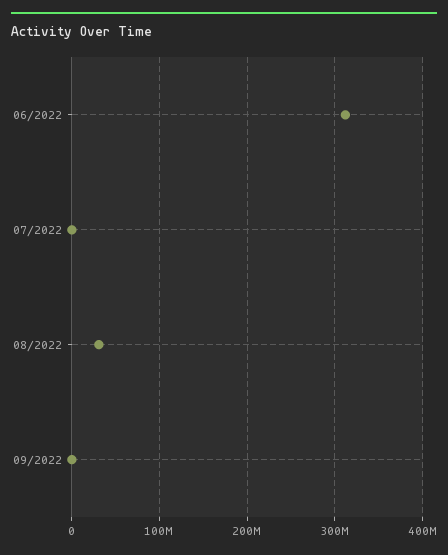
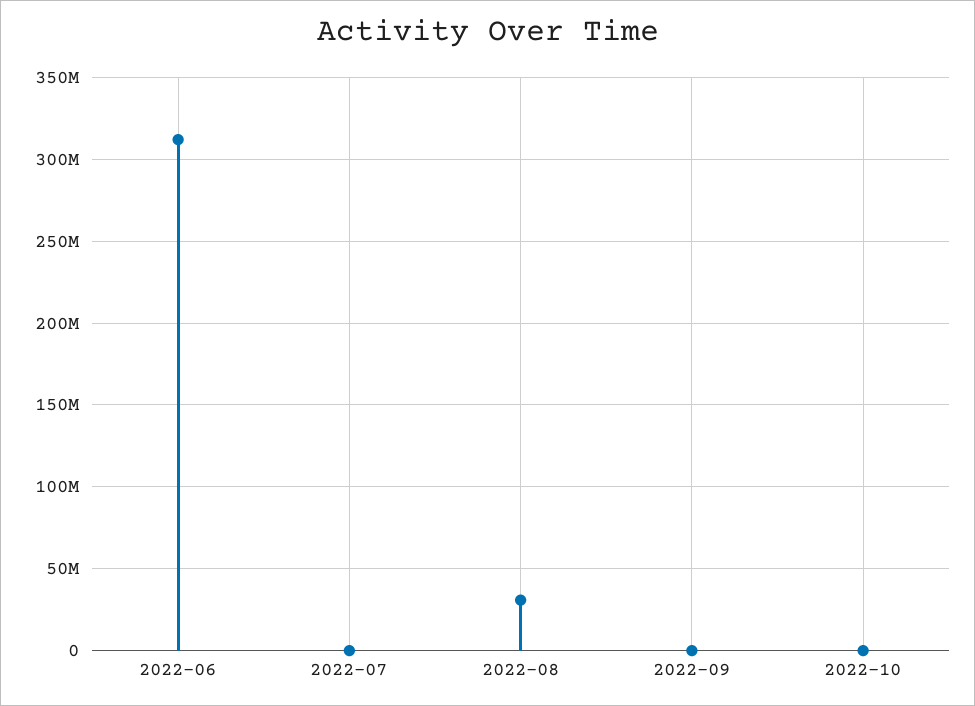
2022-10: none -> 0

